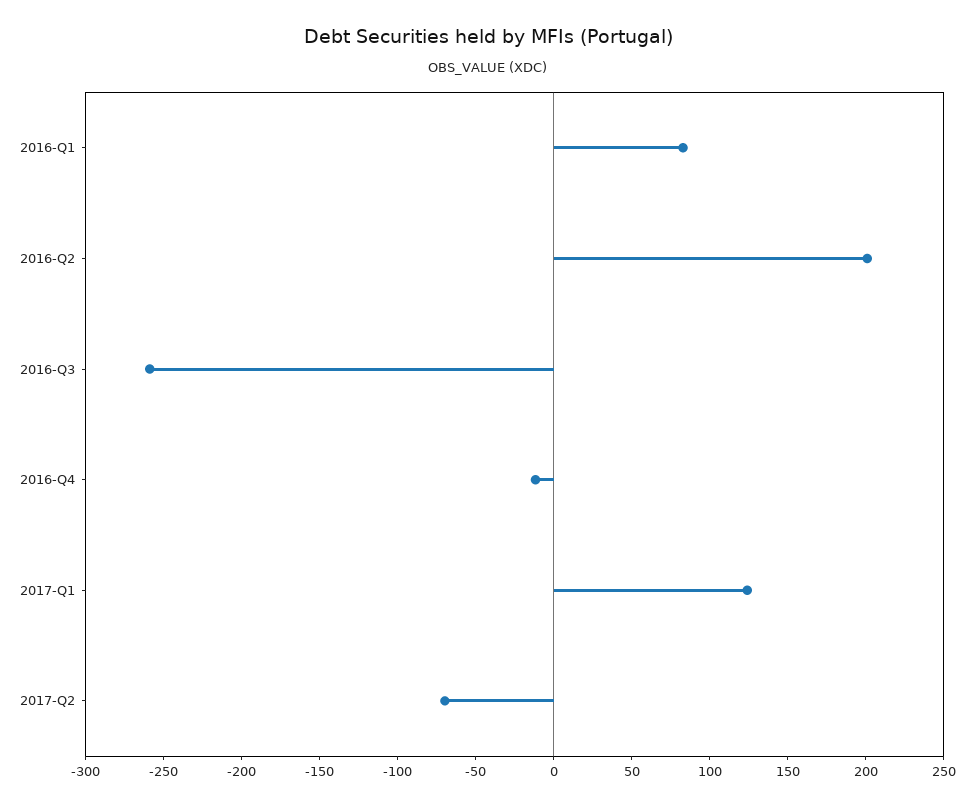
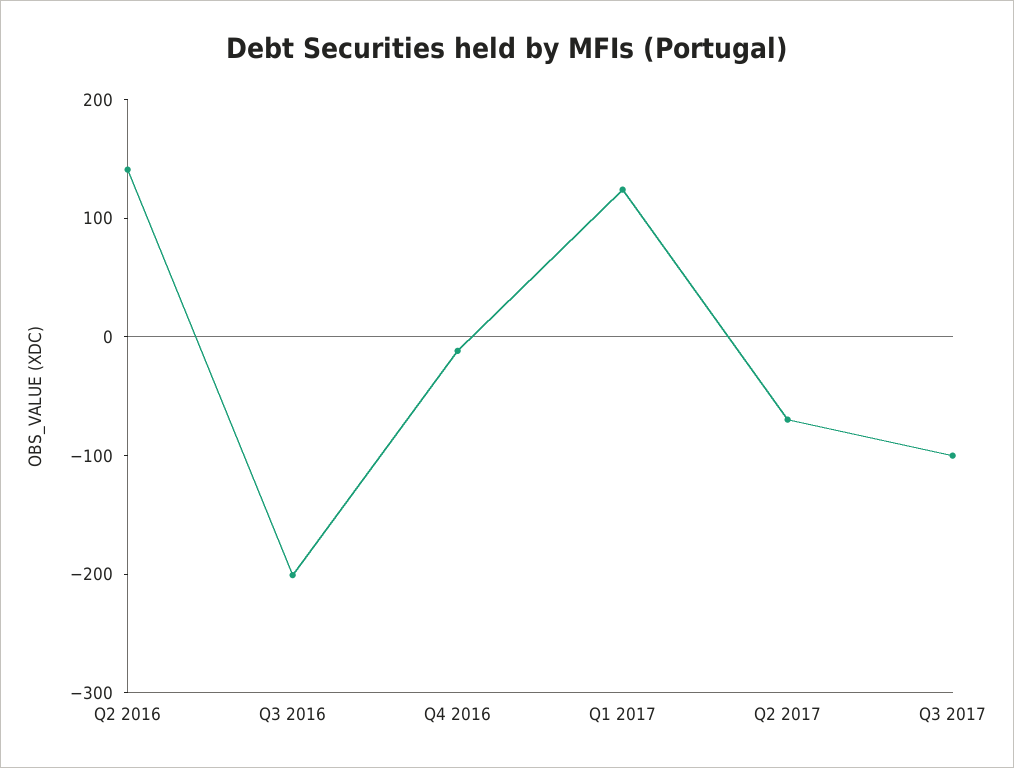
2016-Q1: 80 -> none
2016-Q2: 200 -> 140
2016-Q3: -260 -> -200
Q3 2017: none -> -100

